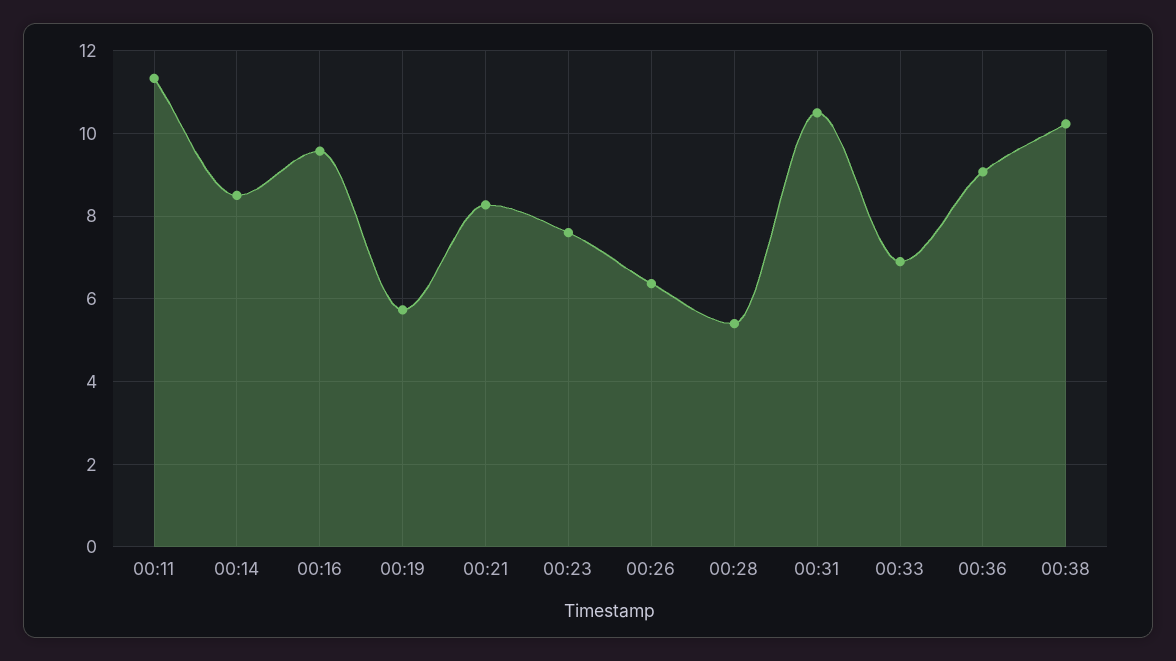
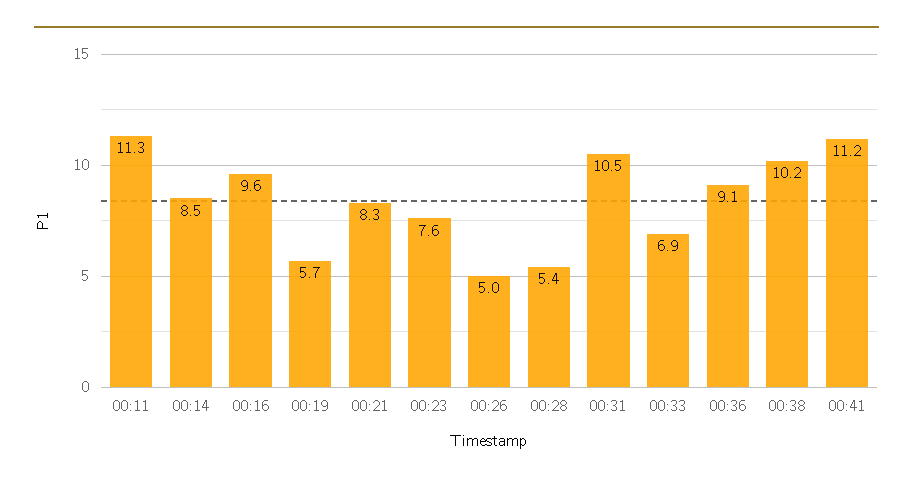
00:26: 6.4 -> 5
00:41: none -> 11.2

